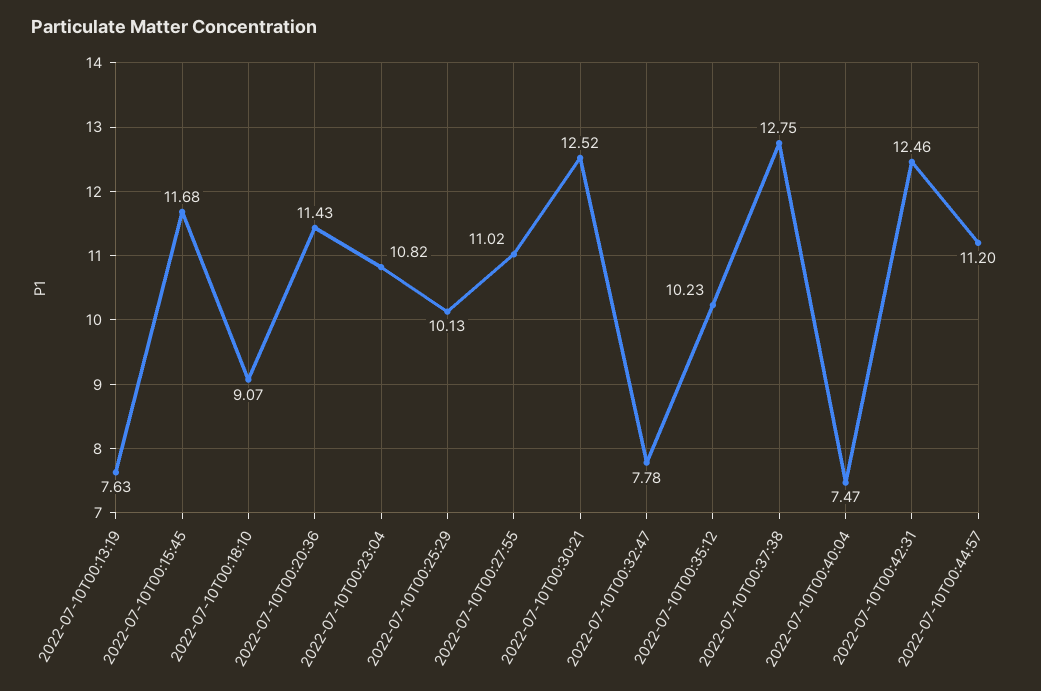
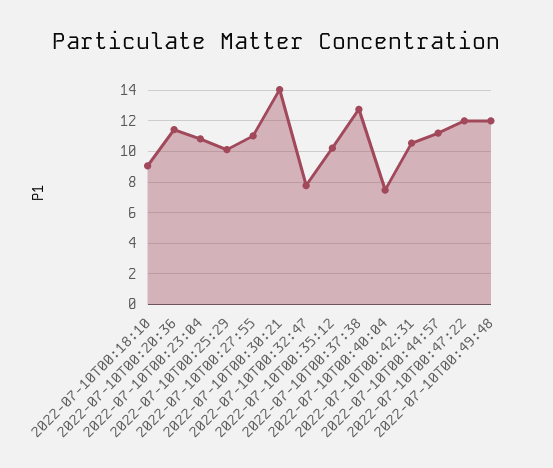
2022-07-10T00:13:19: 7.63 -> none
2022-07-10T00:15:45: 11.68 -> none
2022-07-10T00:30:21: 12.52 -> 14
2022-07-10T00:42:31: 12.46 -> 10.5
2022-07-10T00:47:22: none -> 12
2022-07-10T00:49:48: none -> 12

